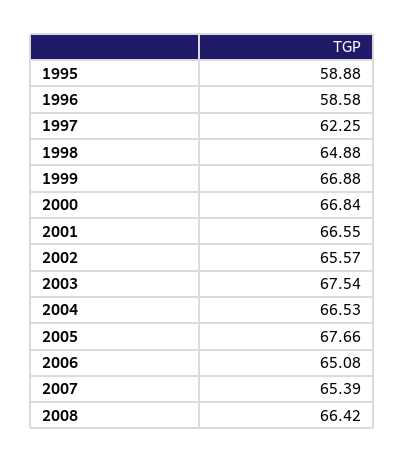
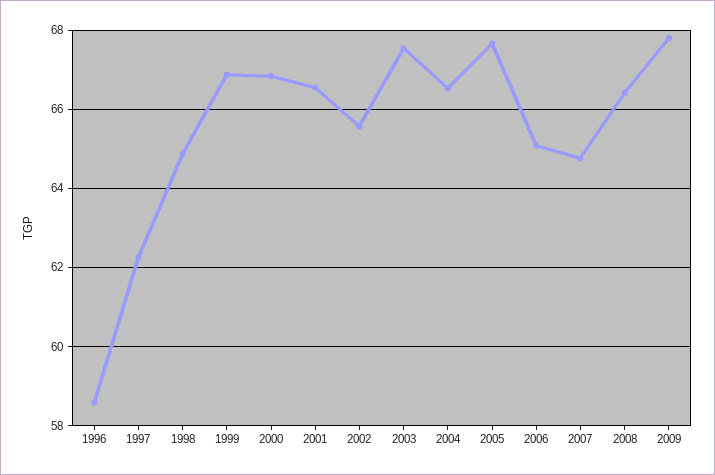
1995: 58.88 -> none
2007: 65.39 -> 64.8
2009: none -> 67.8

